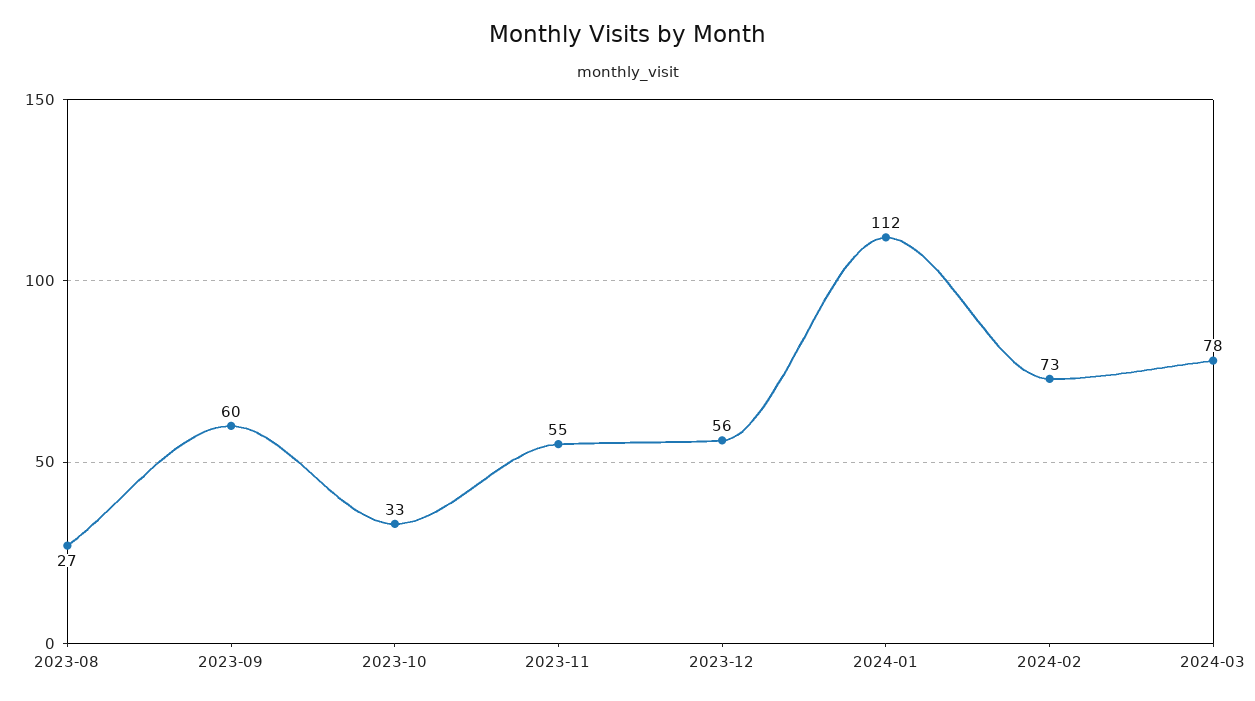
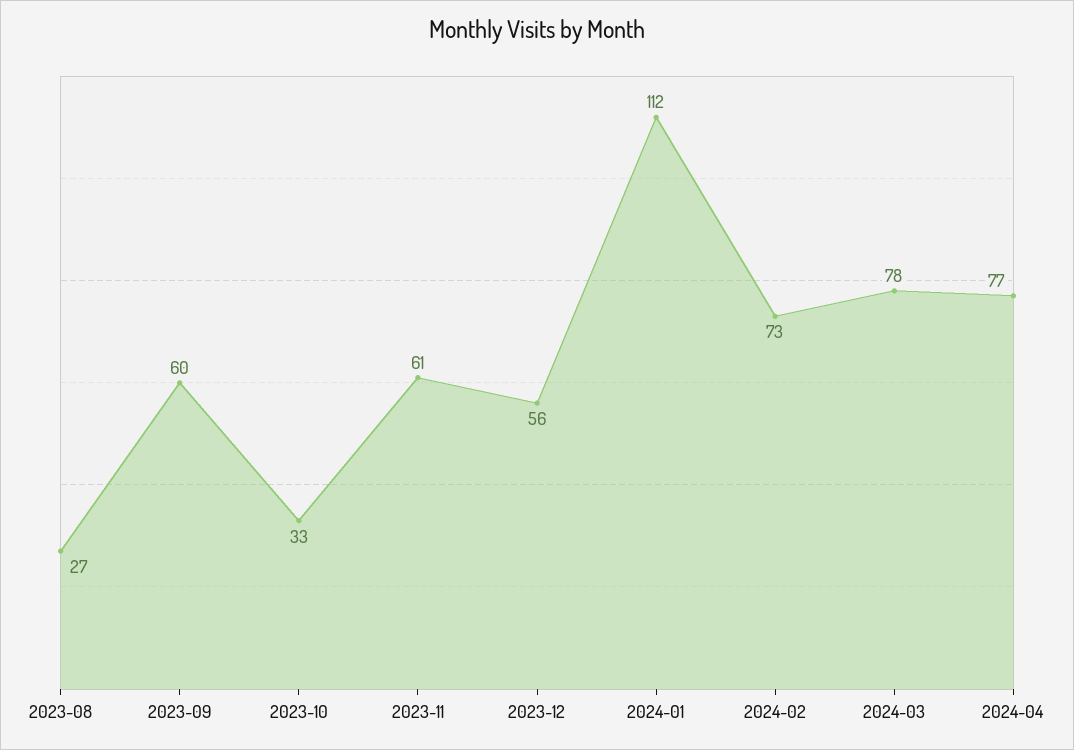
2023-11: 55 -> 61
2024-04: none -> 77

